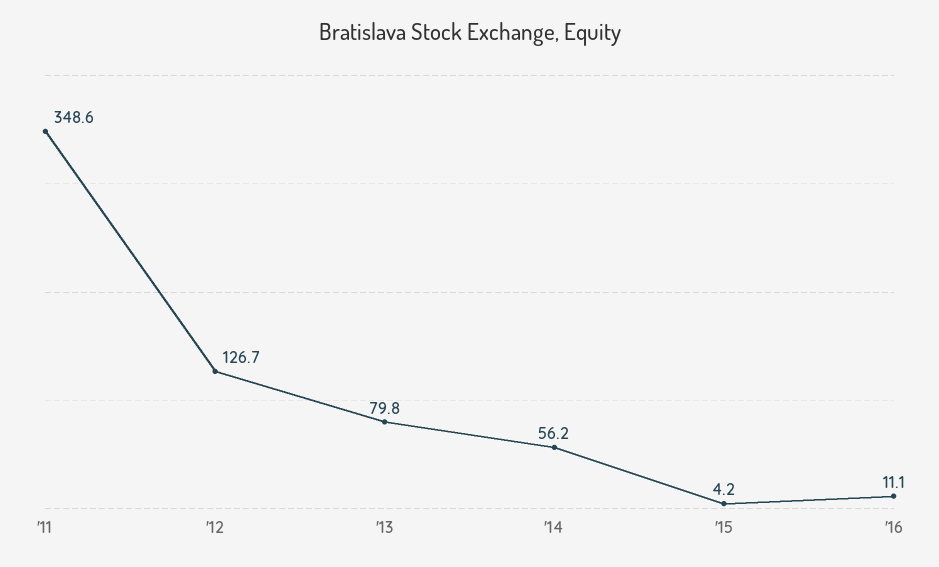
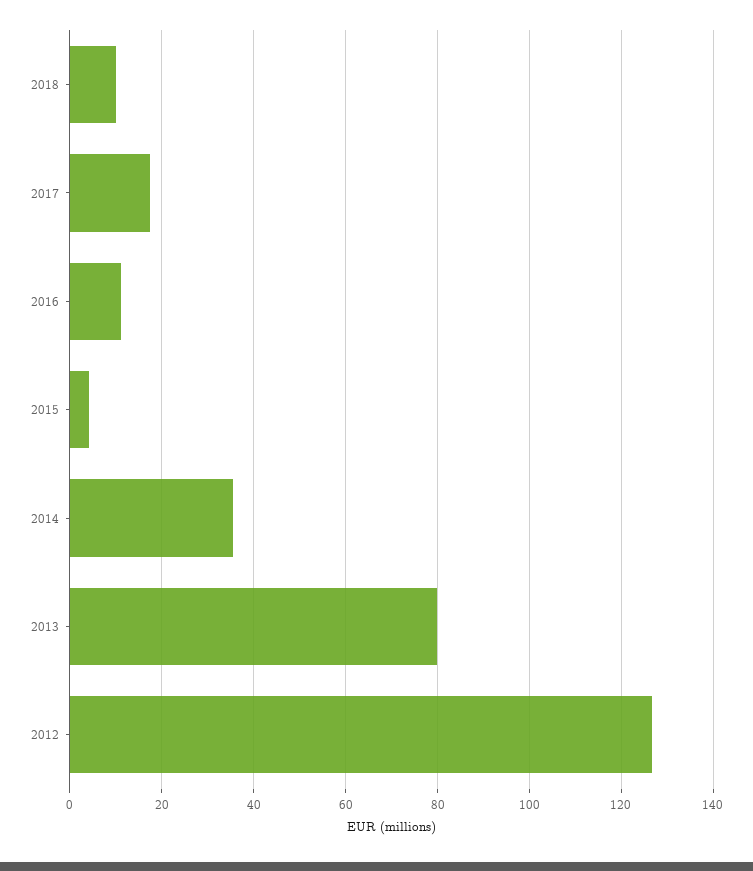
'11: 348.6 -> none
'14: 56.2 -> 36
2018: none -> 10
2017: none -> 18

